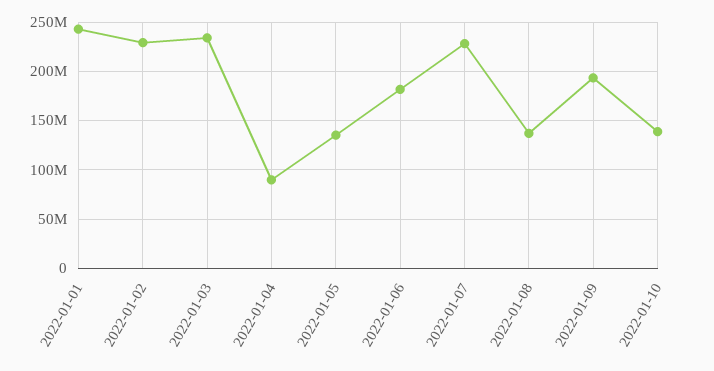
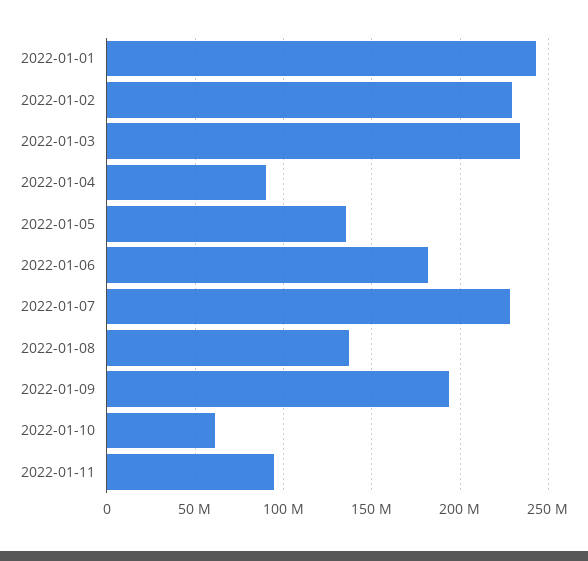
2022-01-10: 140000000 -> 60000000
2022-01-11: none -> 95000000

